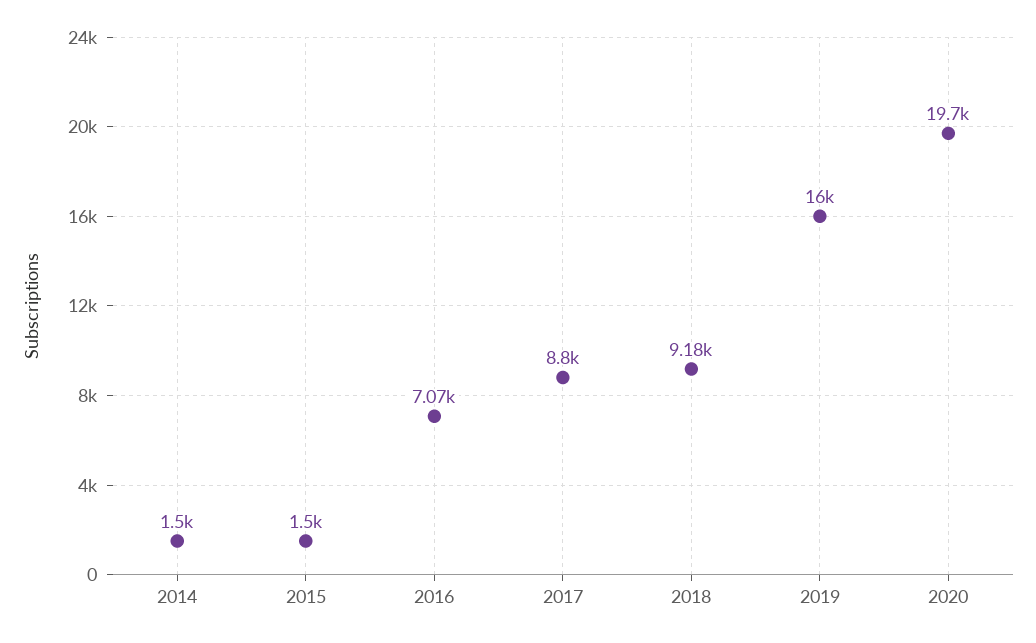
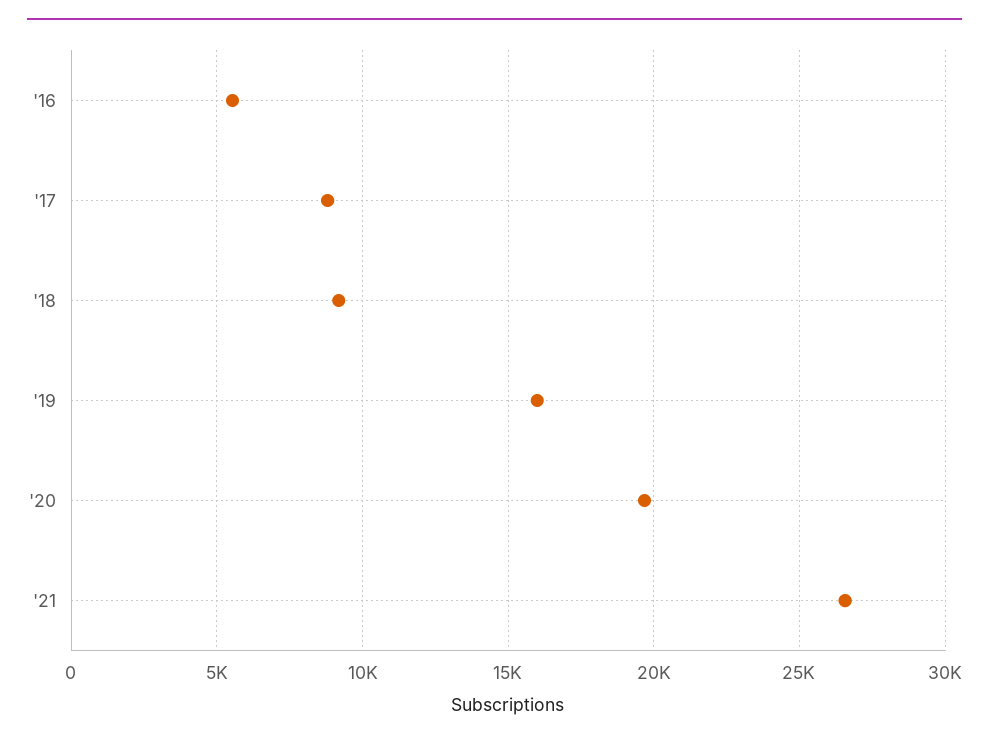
2014: 1500 -> none
2015: 1500 -> none
2016: 7070 -> 5500
'21: none -> 26500

